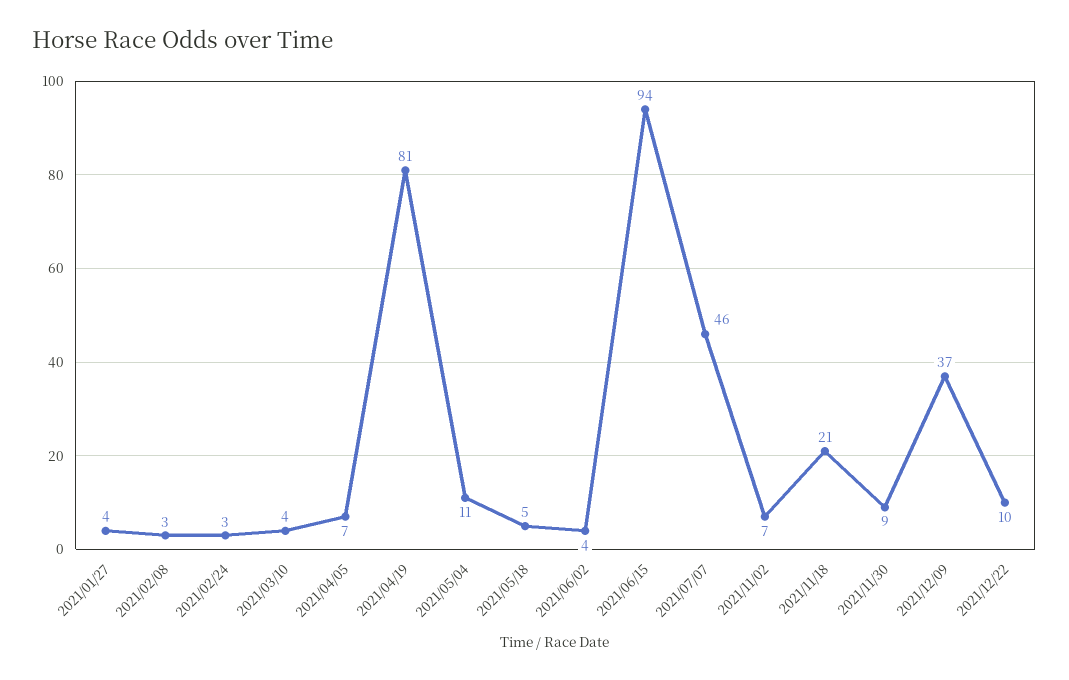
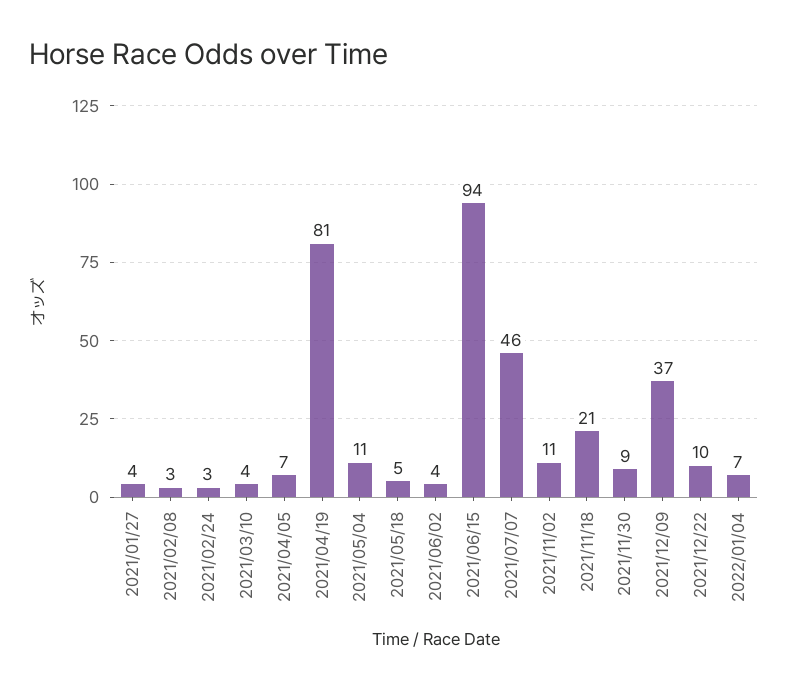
2021/11/02: 7 -> 11
2022/01/04: none -> 7

